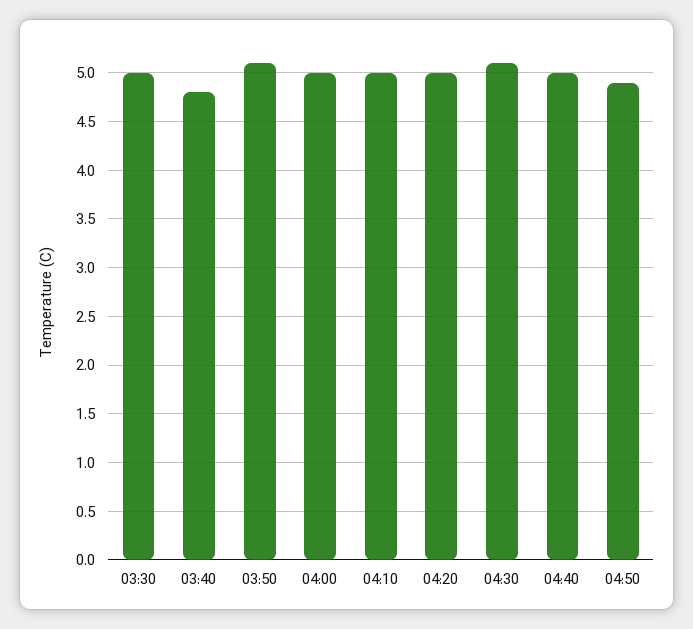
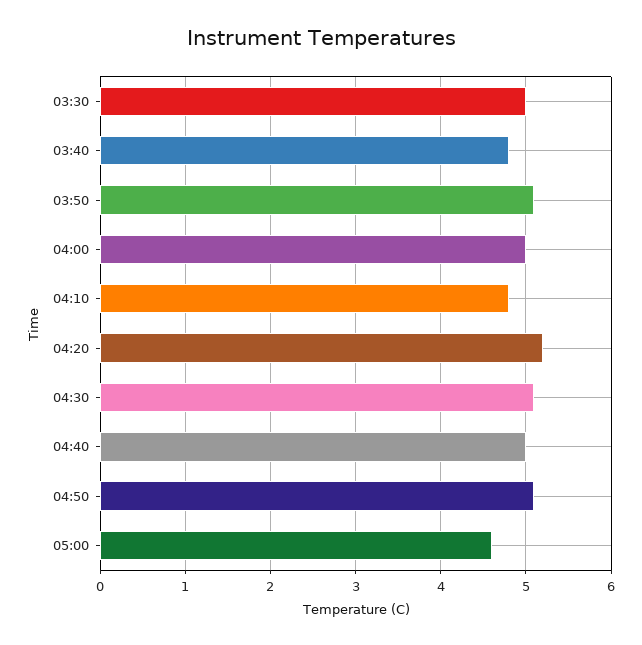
04:10: 5 -> 4.8
04:20: 5 -> 5.2
04:50: 4.9 -> 5.1
05:00: none -> 4.6

